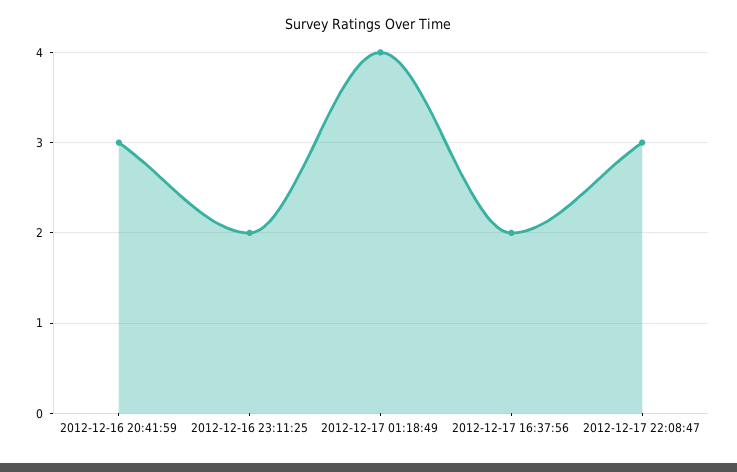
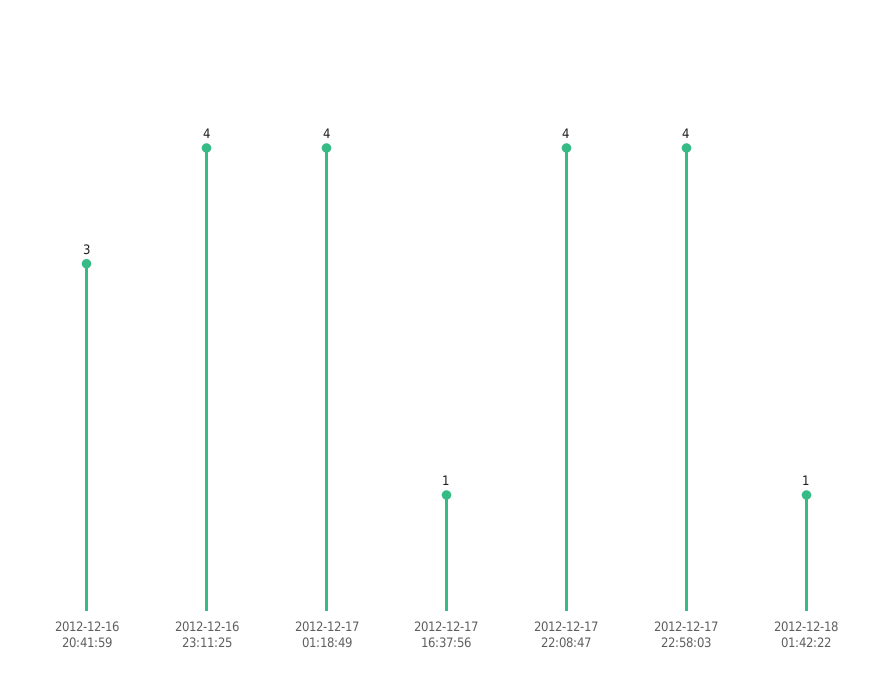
2012-12-16 23:11:25: 2 -> 4
2012-12-17 16:37:56: 2 -> 1
2012-12-17 22:08:47: 3 -> 4
2012-12-17 22:58:03: none -> 4
2012-12-18 01:42:22: none -> 1

